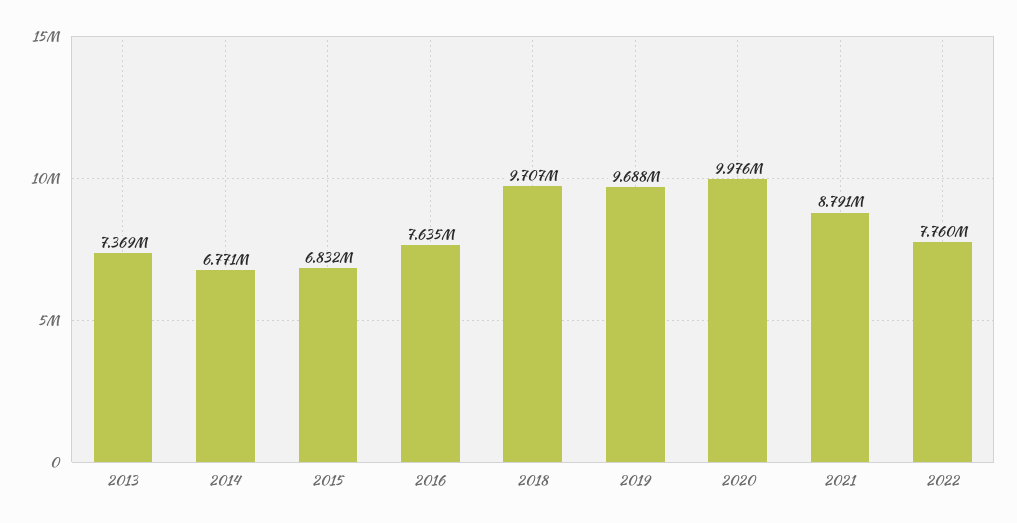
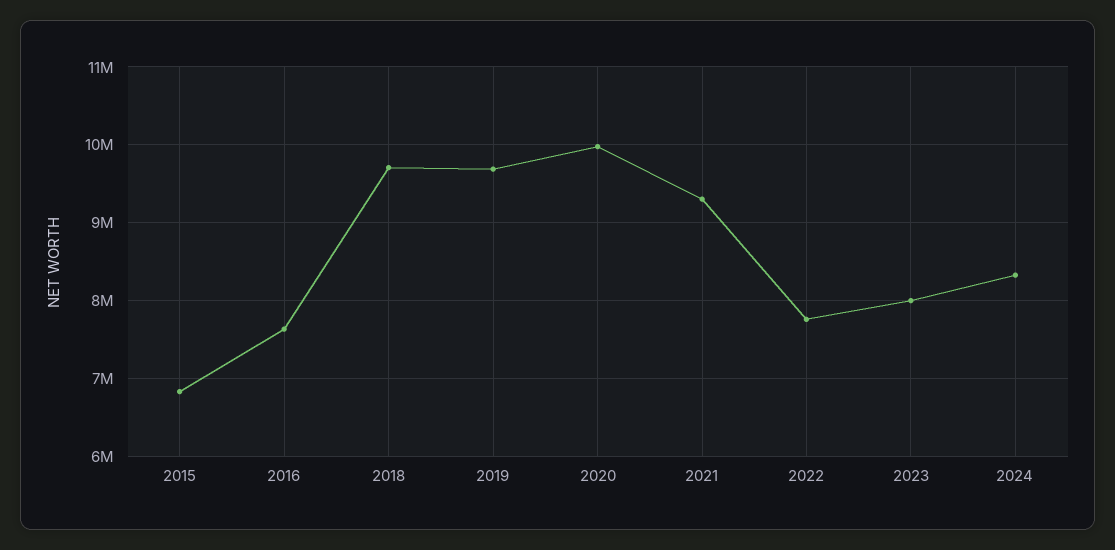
2013: 7369000 -> none
2014: 6771000 -> none
2021: 8791000 -> 9300000
2023: none -> 8000000
2024: none -> 8300000

